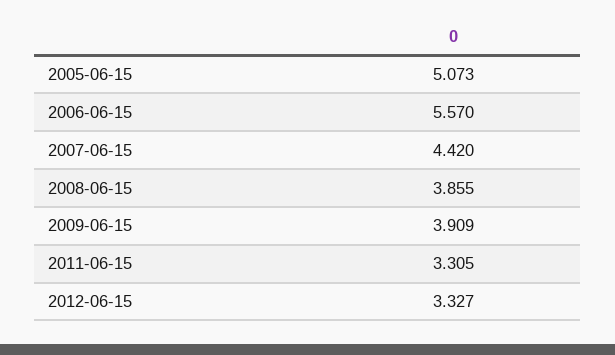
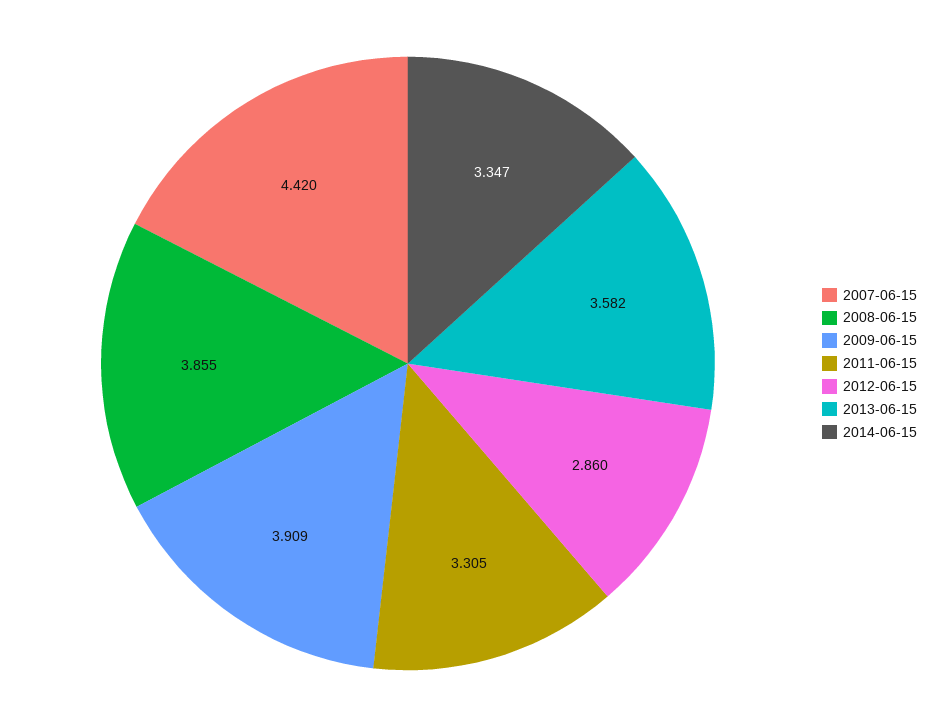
2005-06-15: 5.073 -> none
2006-06-15: 5.57 -> none
2012-06-15: 3.327 -> 2.86
2013-06-15: none -> 3.582
2014-06-15: none -> 3.347

